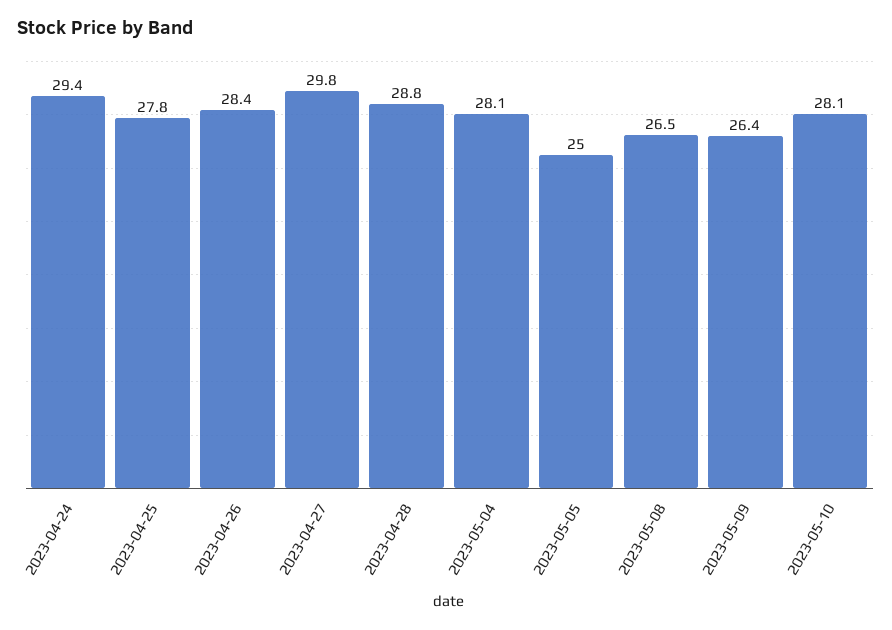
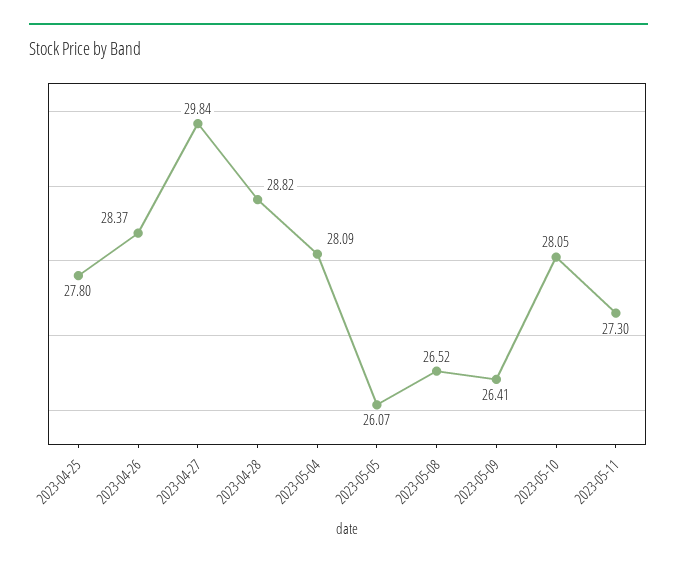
2023-04-24: 29.4 -> none
2023-05-05: 25 -> 26.07
2023-05-11: none -> 27.3

